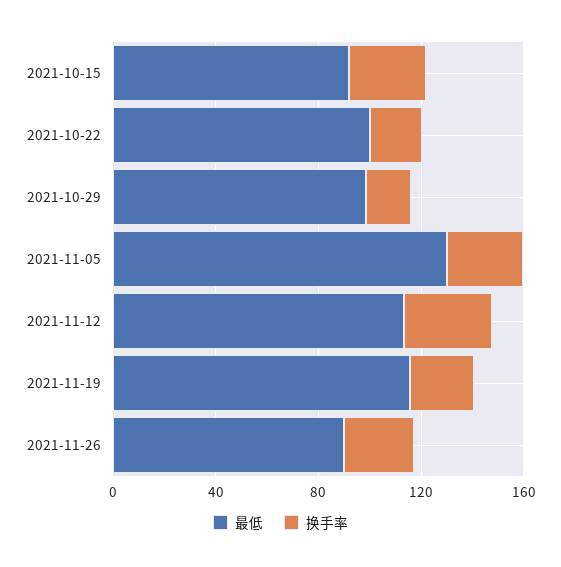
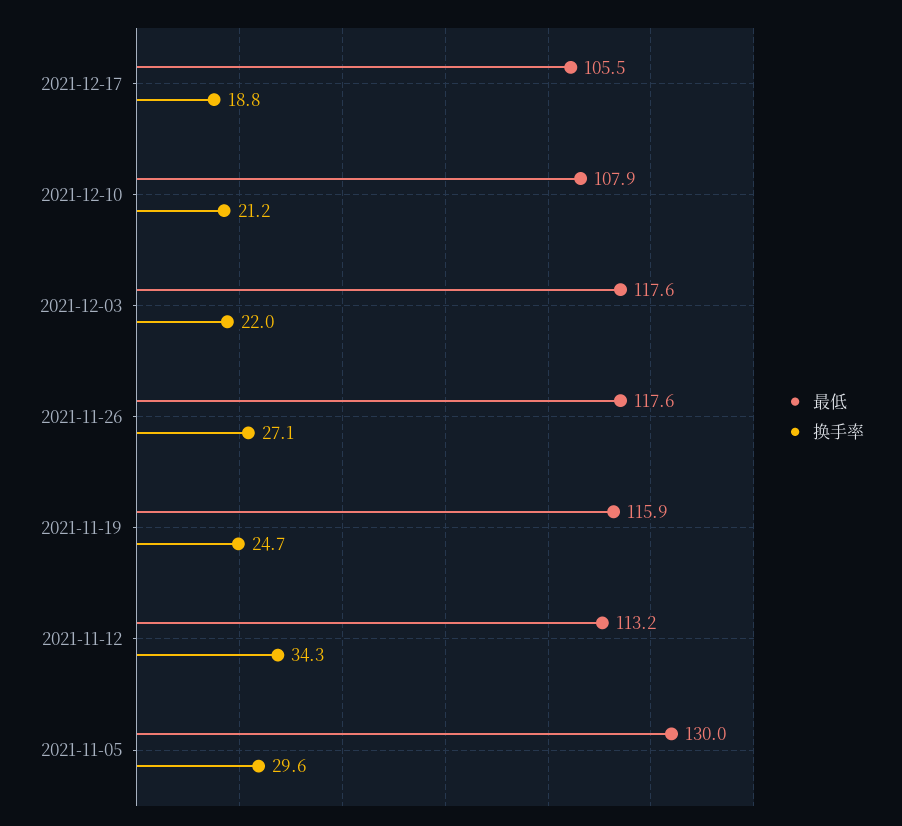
最低, 2021-10-15: 90 -> none
换手率, 2021-10-15: 30 -> none
最低, 2021-10-22: 100 -> none
换手率, 2021-10-22: 20 -> none
最低, 2021-10-29: 100 -> none
换手率, 2021-10-29: 20 -> none
最低, 2021-11-26: 90 -> 117.6
最低, 2021-12-17: none -> 105.5
换手率, 2021-12-17: none -> 18.8
最低, 2021-12-10: none -> 107.9
换手率, 2021-12-10: none -> 21.2
最低, 2021-12-03: none -> 117.6
换手率, 2021-12-03: none -> 22

